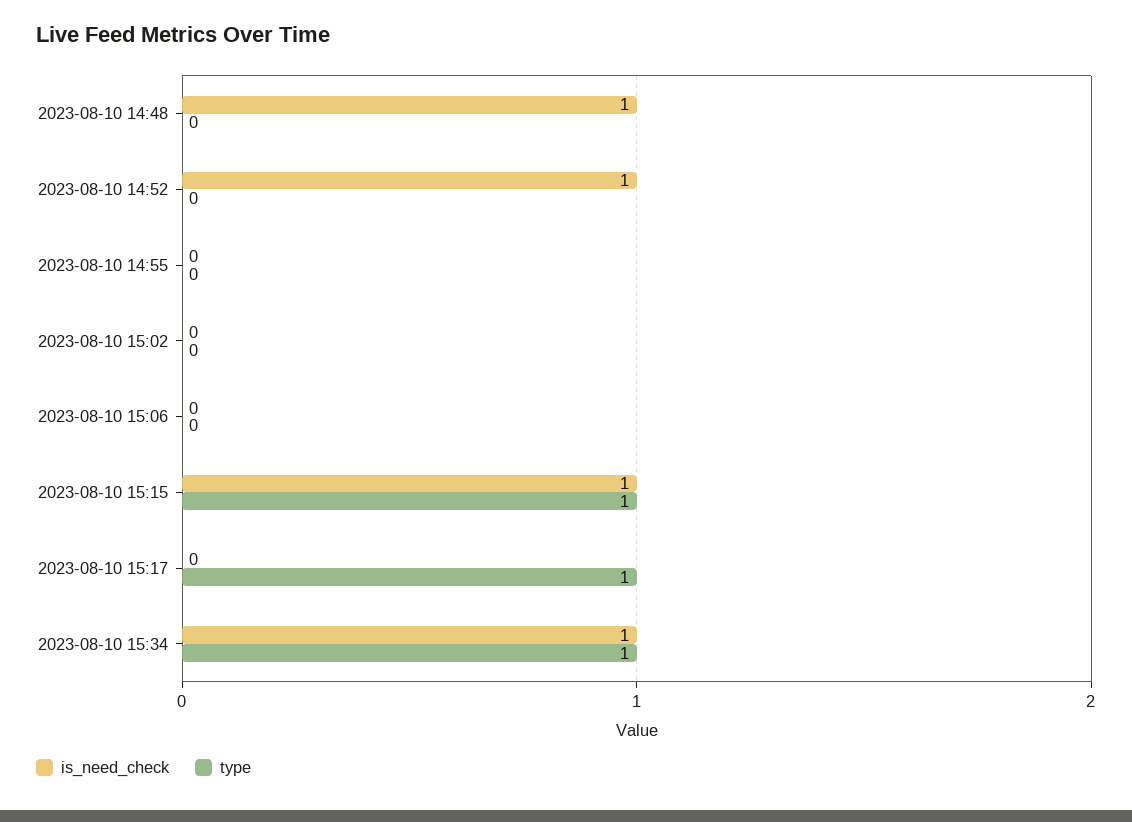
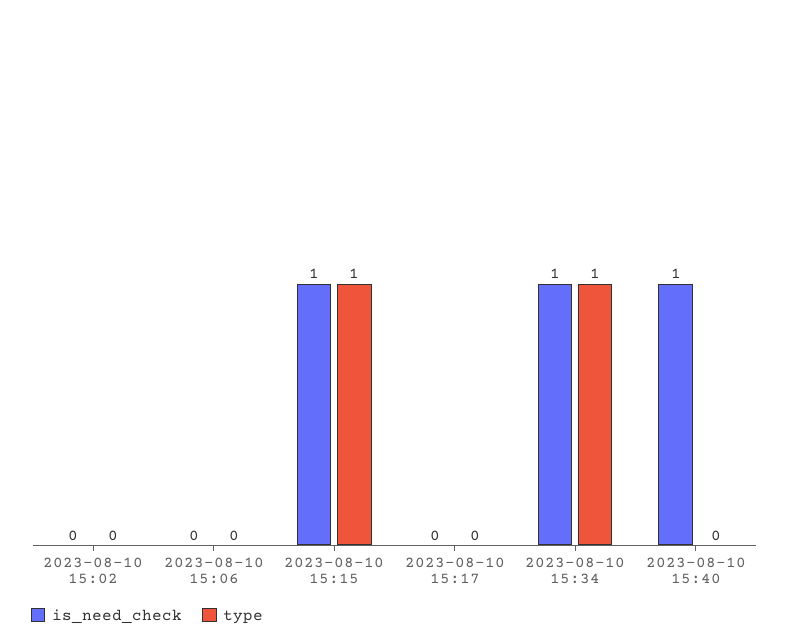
is_need_check, 2023-08-10 14:48: 1 -> none
type, 2023-08-10 14:48: 0 -> none
is_need_check, 2023-08-10 14:52: 1 -> none
type, 2023-08-10 14:52: 0 -> none
is_need_check, 2023-08-10 14:55: 0 -> none
type, 2023-08-10 14:55: 0 -> none
type, 2023-08-10 15:17: 1 -> 0
is_need_check, 2023-08-10 15:40: none -> 1
type, 2023-08-10 15:40: none -> 0

